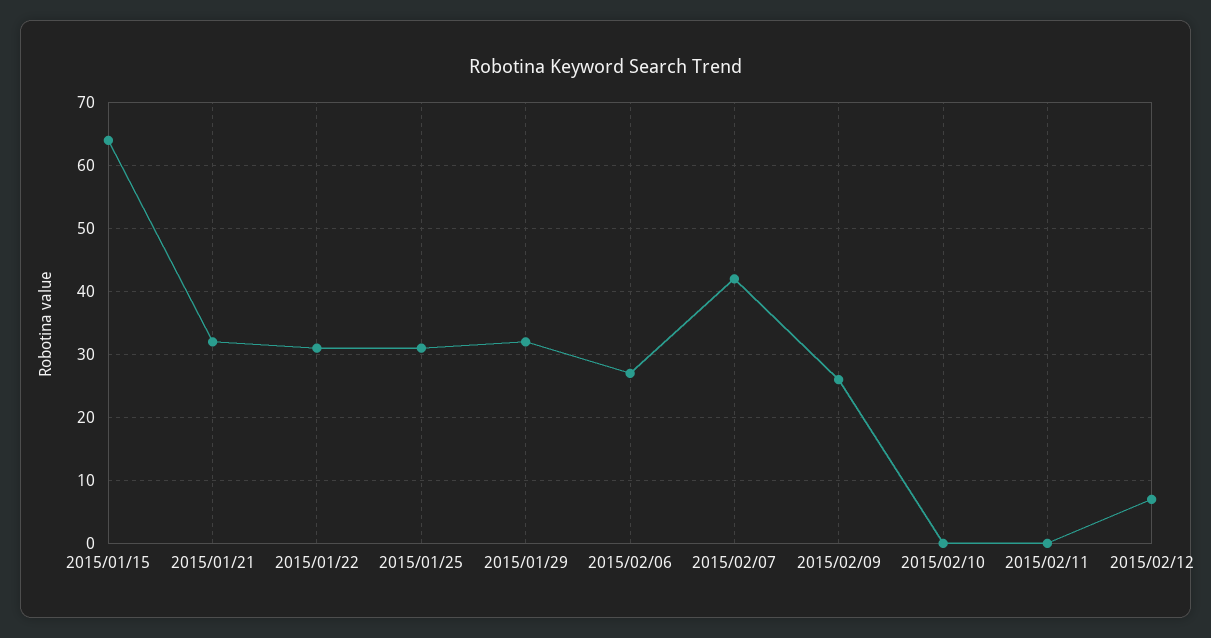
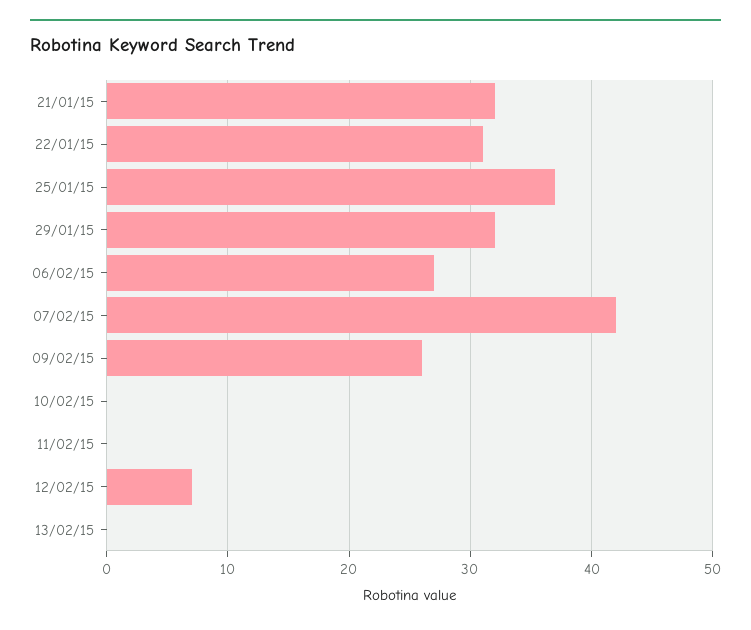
2015/01/15: 64 -> none
2015/01/25: 31 -> 37
13/02/15: none -> 0

